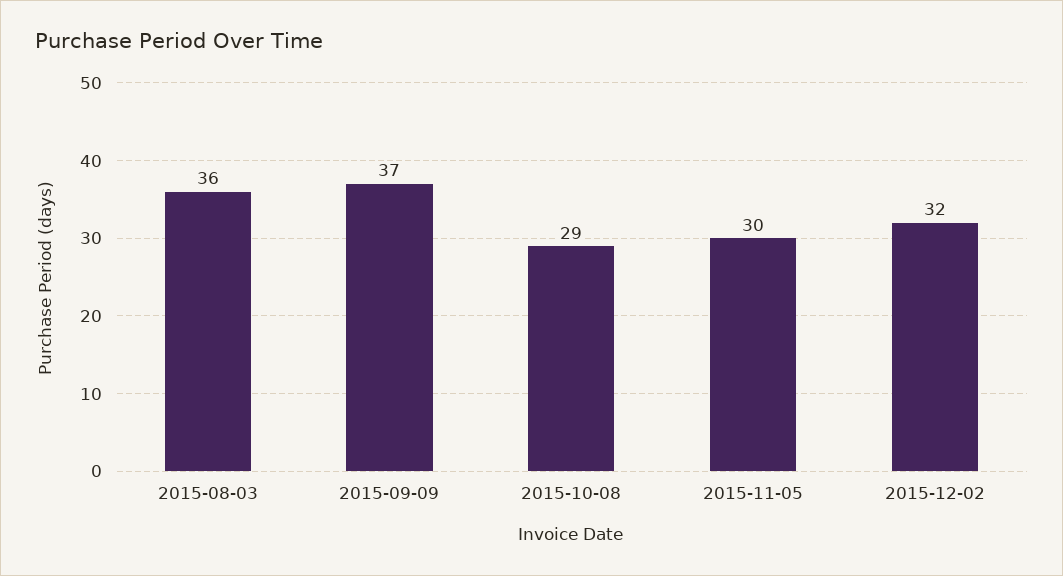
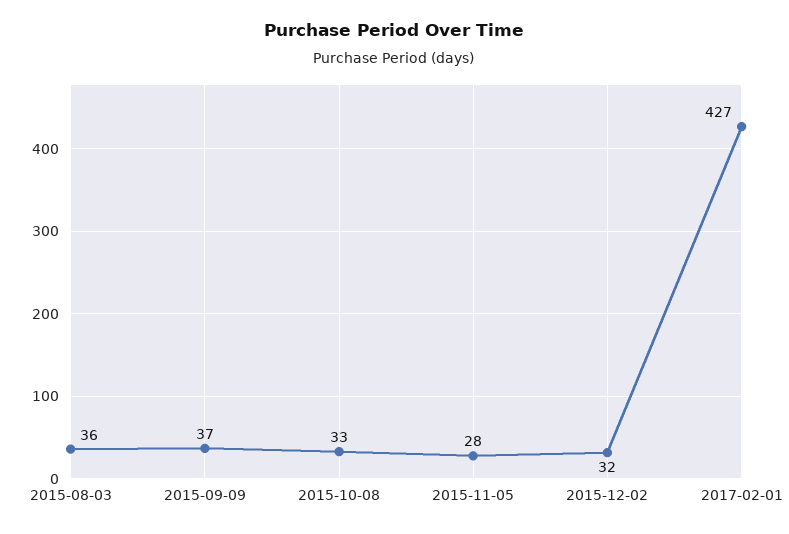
2015-10-08: 29 -> 33
2015-11-05: 30 -> 28
2017-02-01: none -> 427

